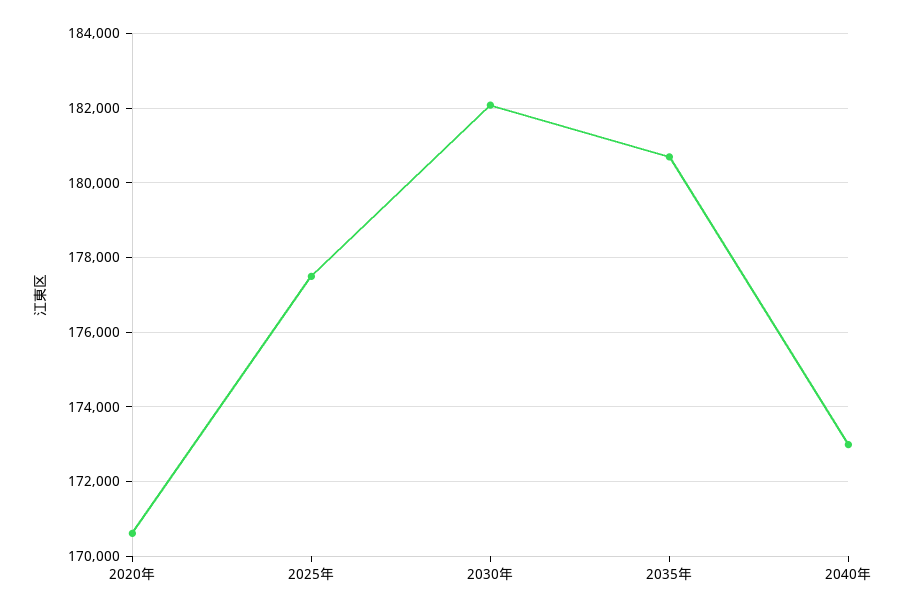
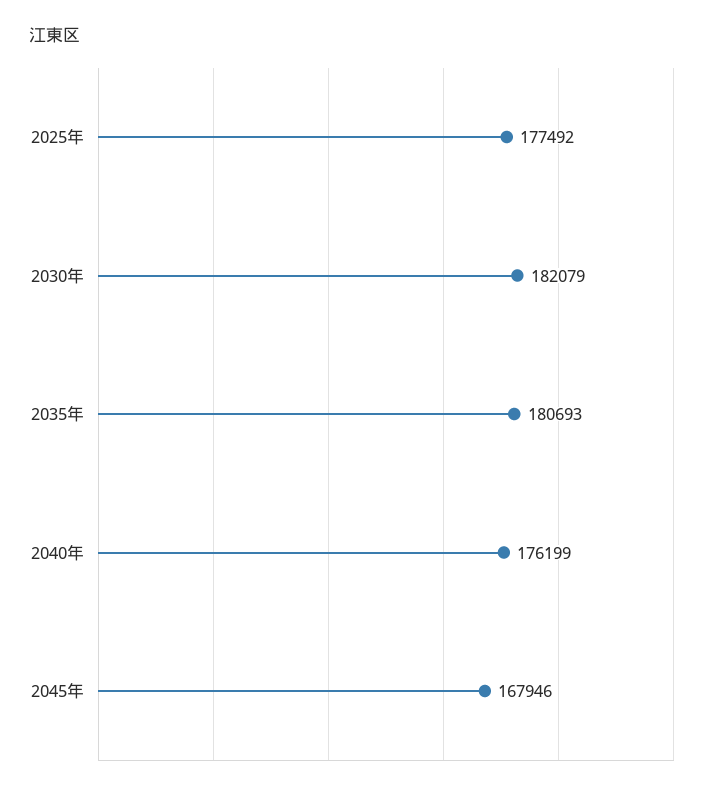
2020年: 170600 -> none
2040年: 173000 -> 176199
2045年: none -> 167946

